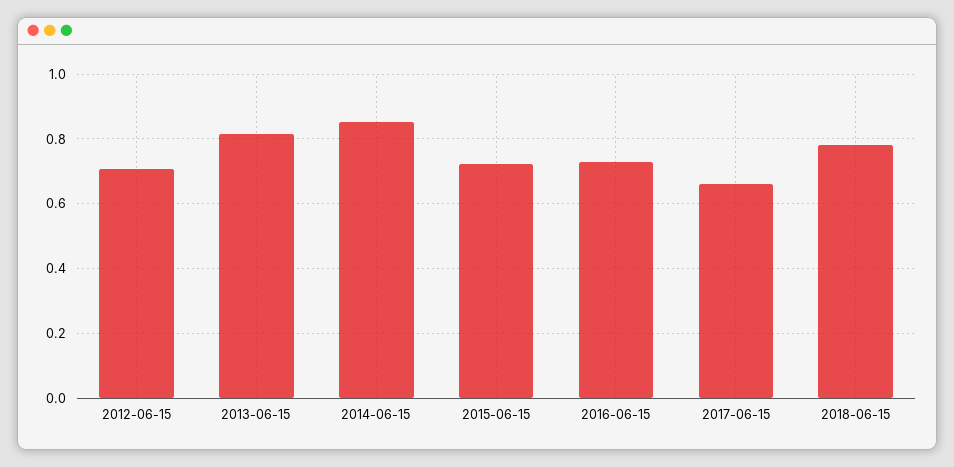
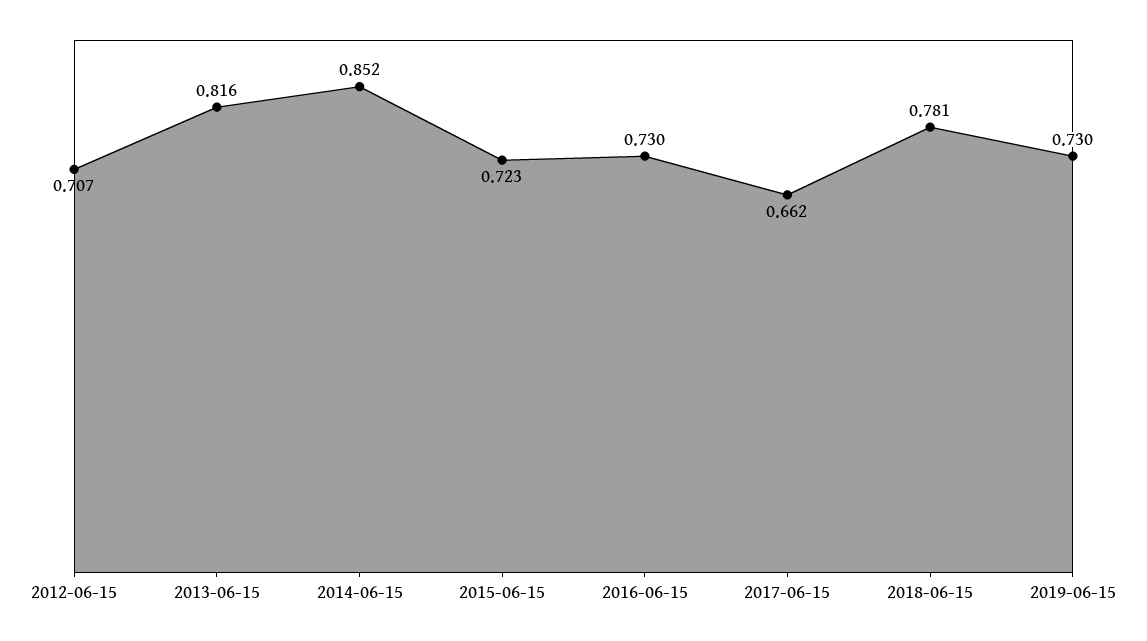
2019-06-15: none -> 0.73

